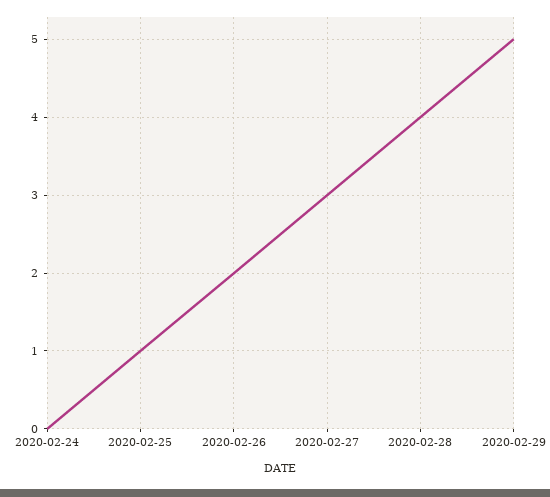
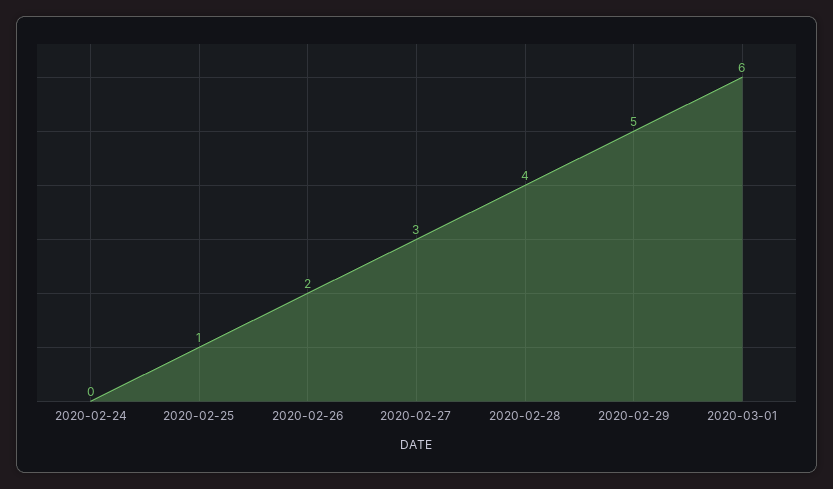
2020-03-01: none -> 6

